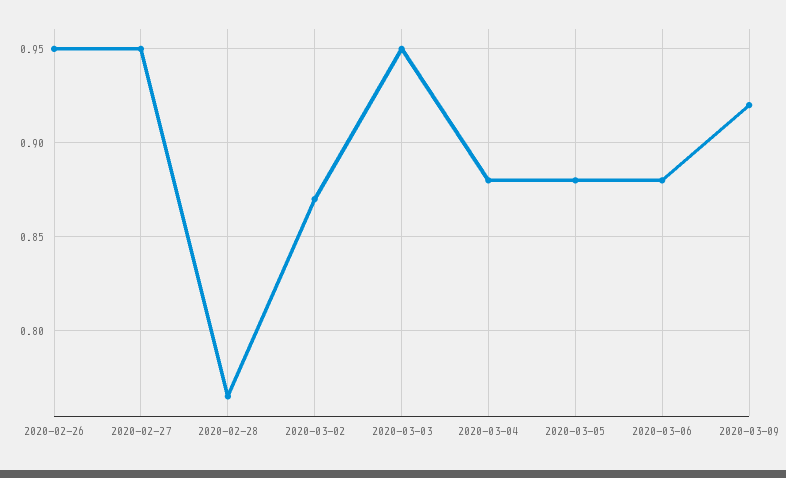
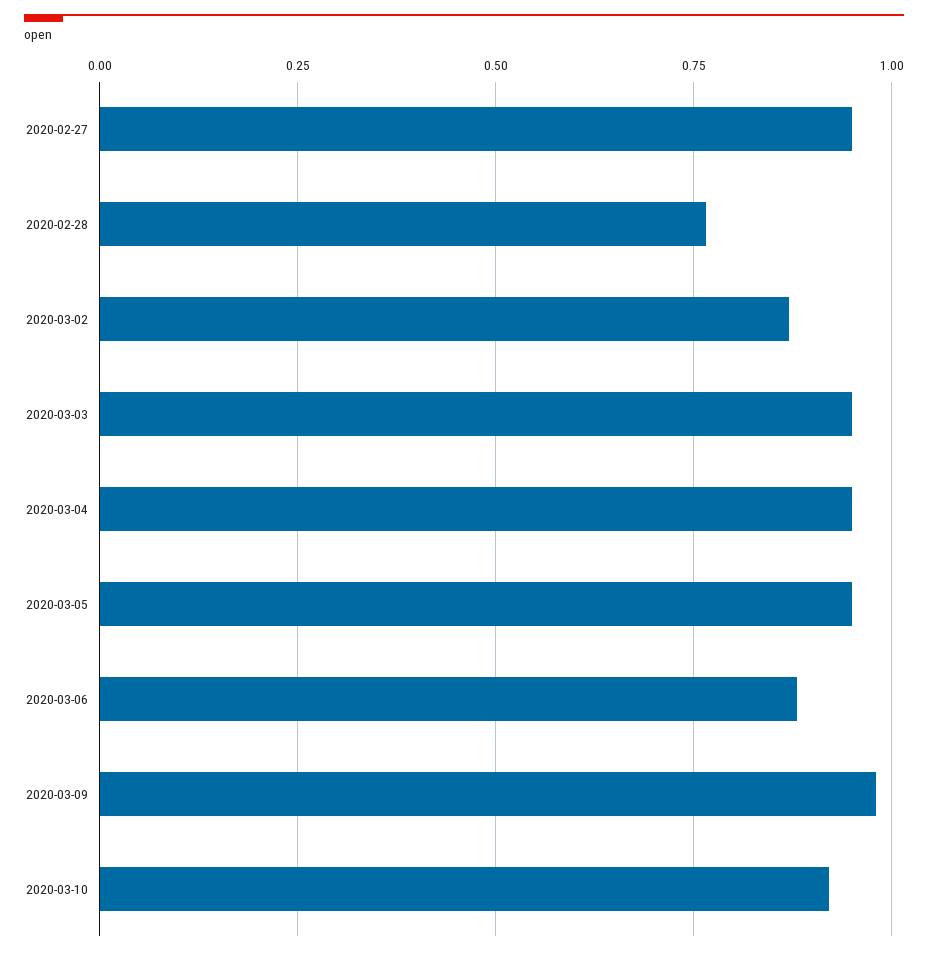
2020-02-26: 0.95 -> none
2020-03-04: 0.88 -> 0.95
2020-03-05: 0.88 -> 0.95
2020-03-09: 0.92 -> 0.975
2020-03-10: none -> 0.925

